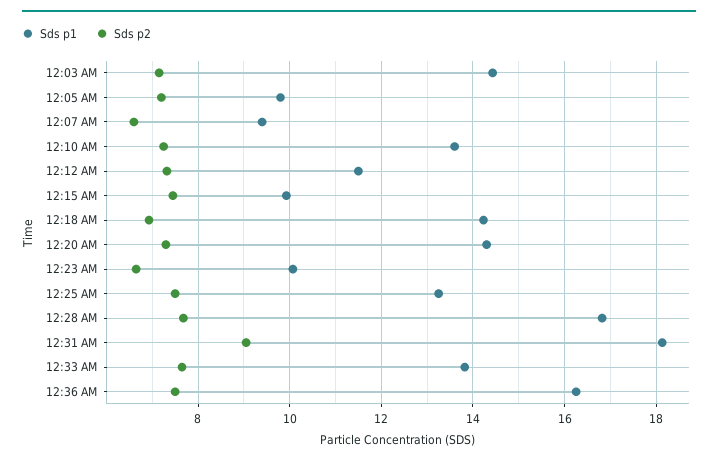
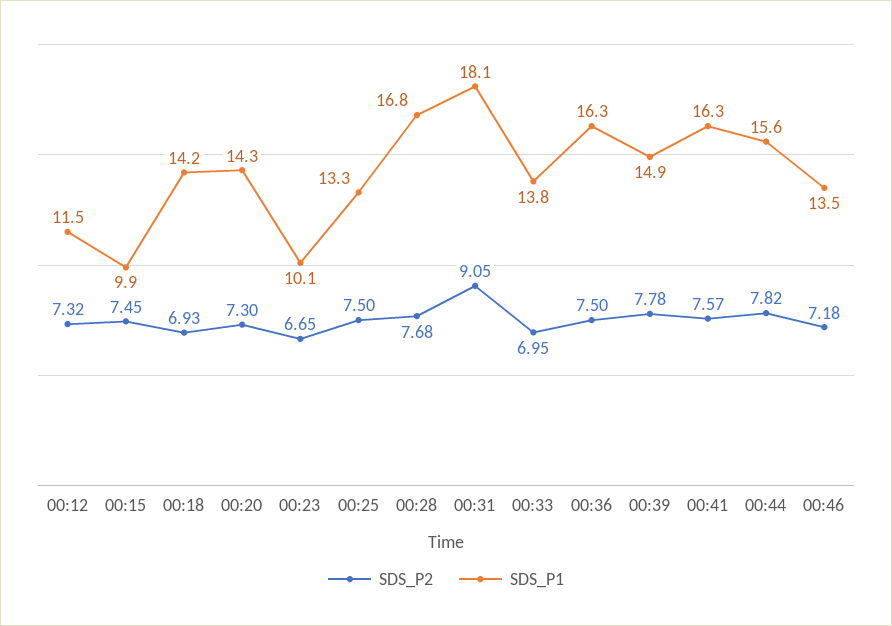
Sds p1, 12:03 AM: 14.4 -> none
Sds p2, 12:03 AM: 7.2 -> none
Sds p1, 12:05 AM: 9.8 -> none
Sds p2, 12:05 AM: 7.2 -> none
Sds p1, 12:07 AM: 9.4 -> none
Sds p2, 12:07 AM: 6.6 -> none
Sds p1, 12:10 AM: 13.6 -> none
Sds p2, 12:10 AM: 7.2 -> none
Sds p2, 12:33 AM: 7.6 -> 6.95
Sds p2, 00:39: none -> 7.78
Sds p1, 00:39: none -> 14.9
Sds p2, 00:41: none -> 7.57
Sds p1, 00:41: none -> 16.3
Sds p2, 00:44: none -> 7.82
Sds p1, 00:44: none -> 15.6
Sds p2, 00:46: none -> 7.18
Sds p1, 00:46: none -> 13.5

